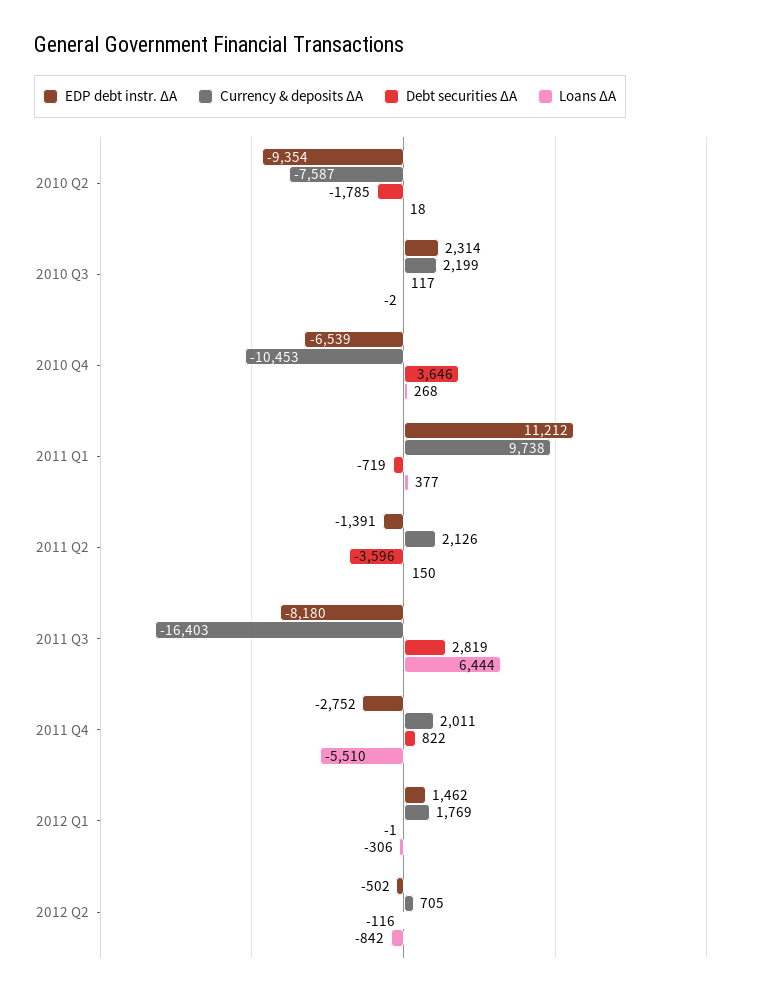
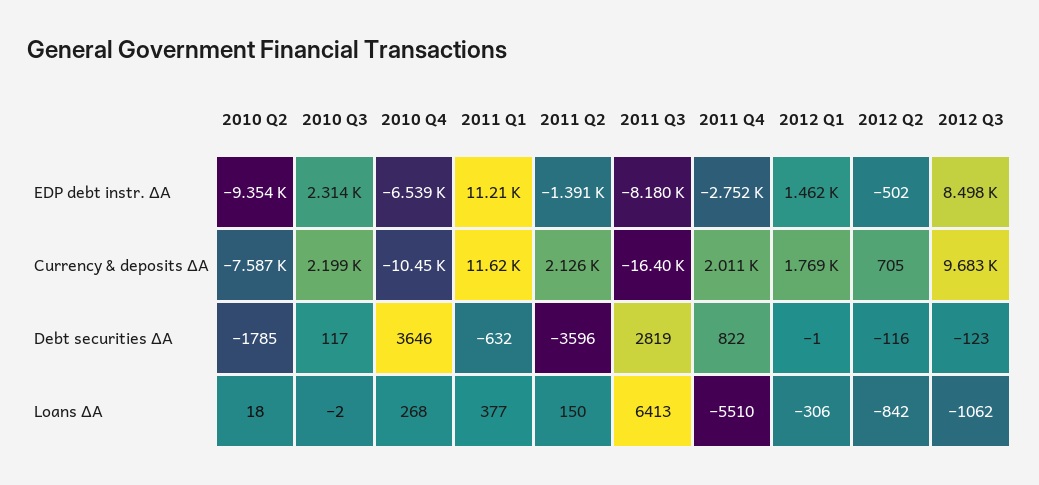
Currency & deposits ΔA, 2011 Q1: 9738 -> 11620
Debt securities ΔA, 2011 Q1: -719 -> -632
Loans ΔA, 2011 Q3: 6444 -> 6413
EDP debt instr. ΔA, 2012 Q3: none -> 8498
Currency & deposits ΔA, 2012 Q3: none -> 9683
Debt securities ΔA, 2012 Q3: none -> -123
Loans ΔA, 2012 Q3: none -> -1062

